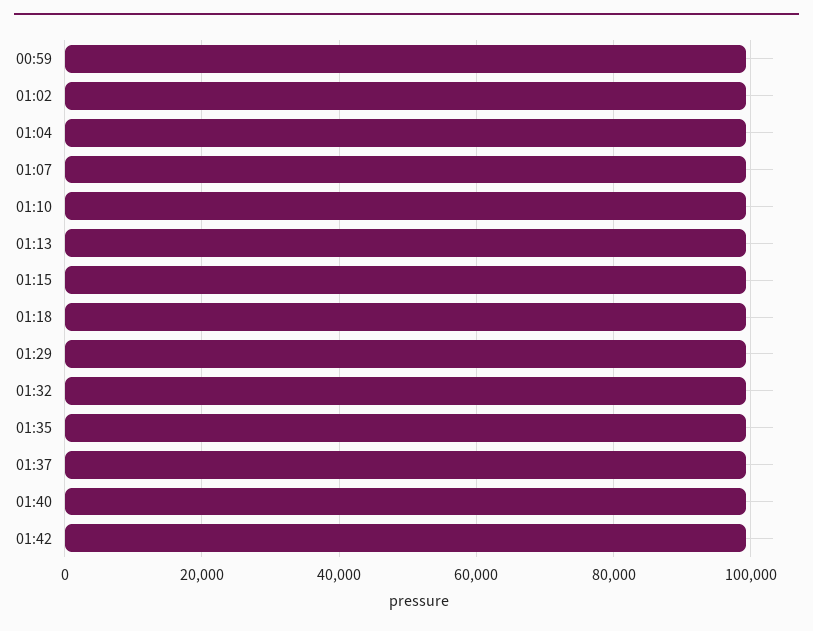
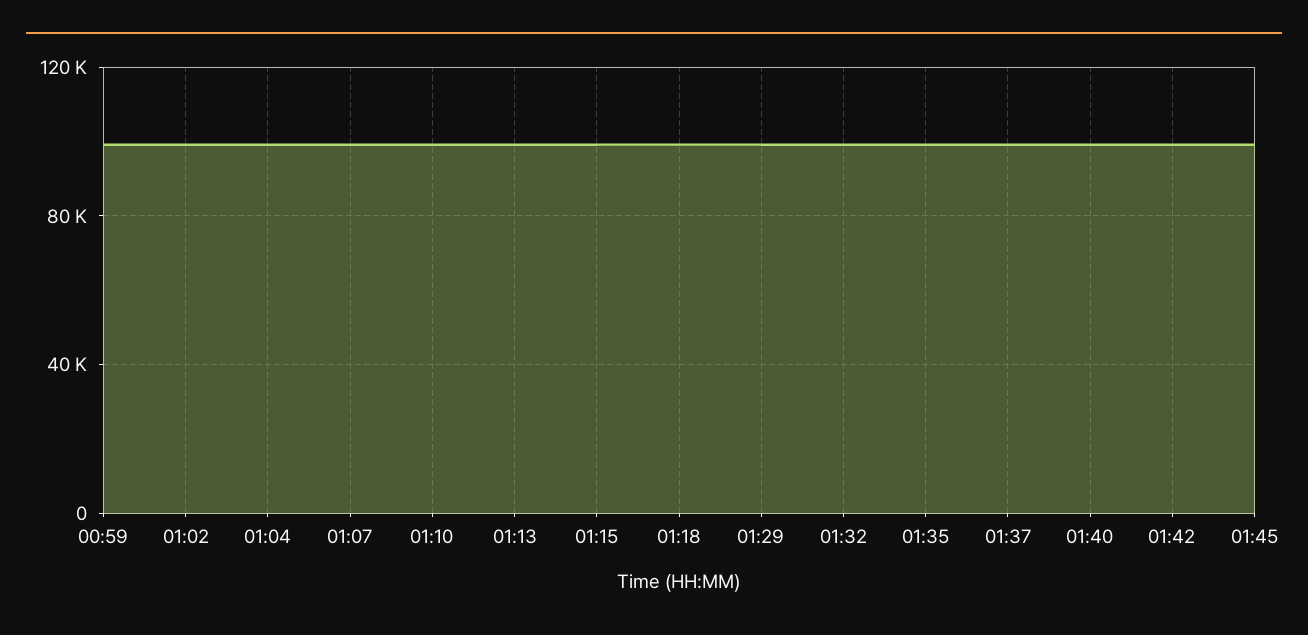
01:45: none -> 100000

